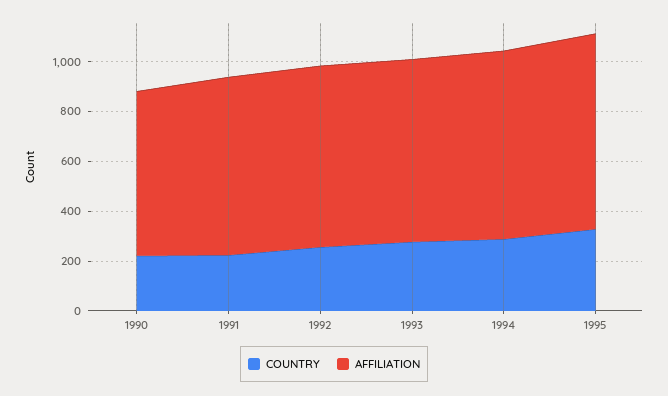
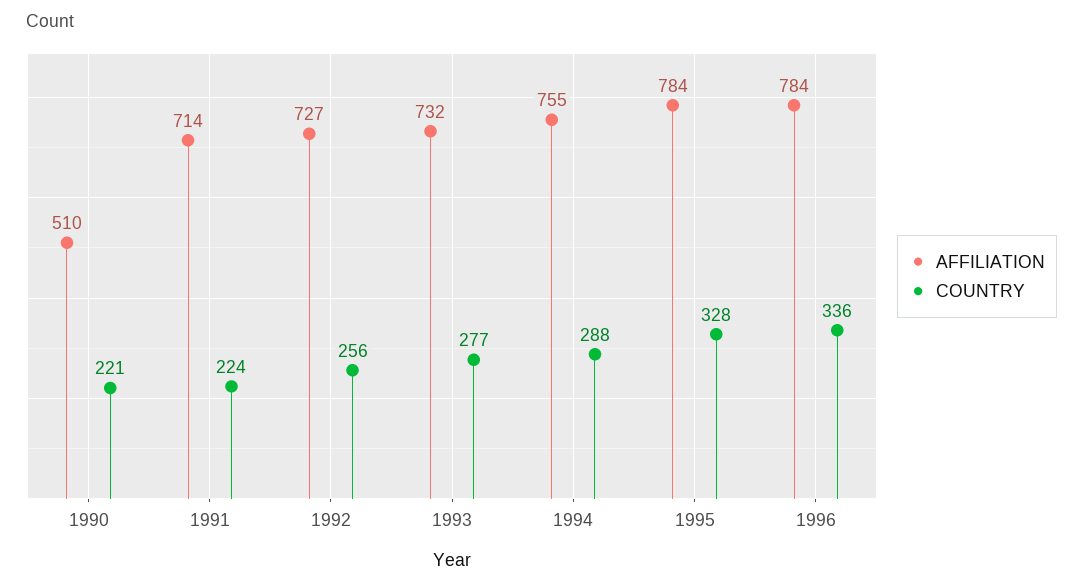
AFFILIATION, 1990: 650 -> 510
AFFILIATION, 1996: none -> 784
COUNTRY, 1996: none -> 336

